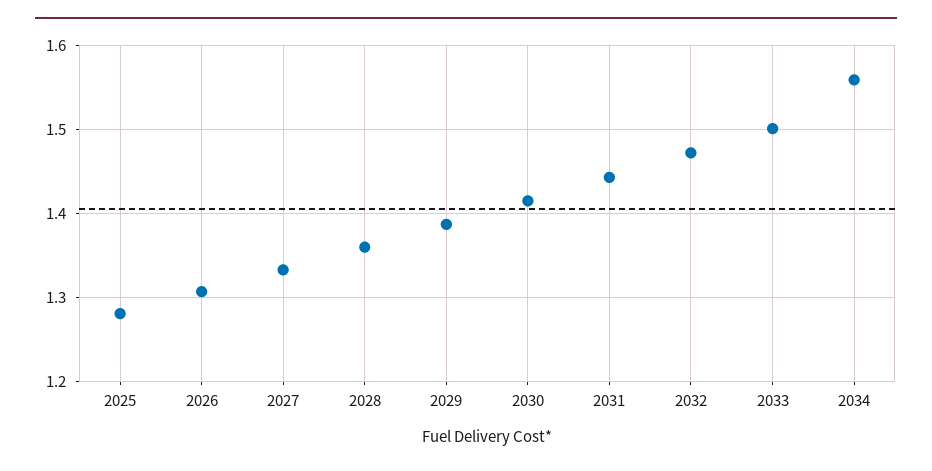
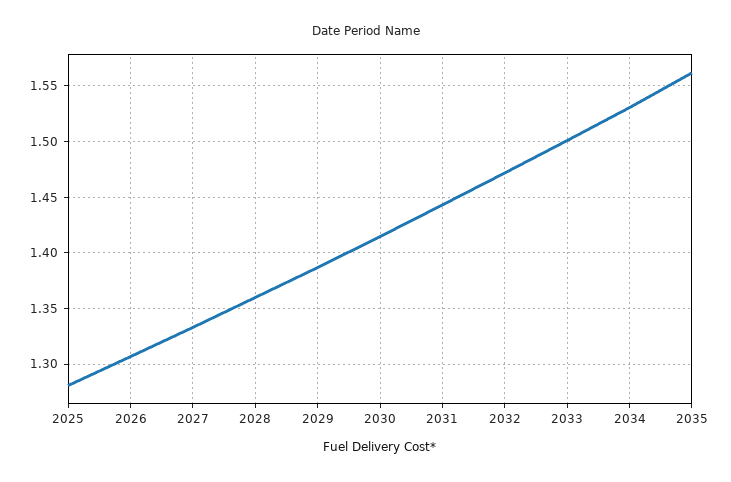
2034: 1.56 -> 1.53
2035: none -> 1.56

